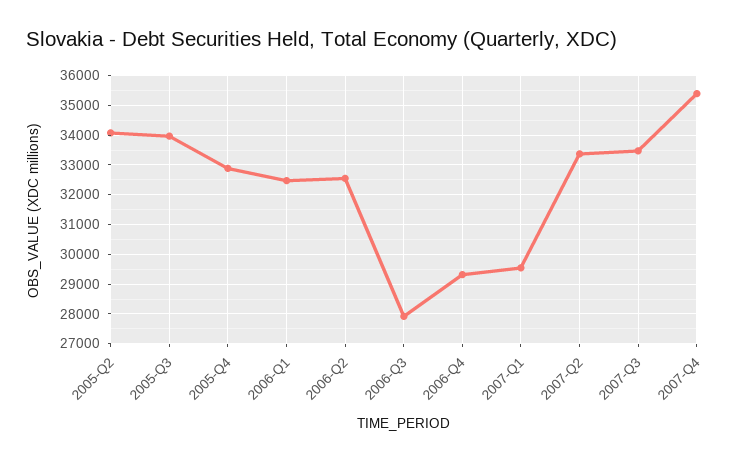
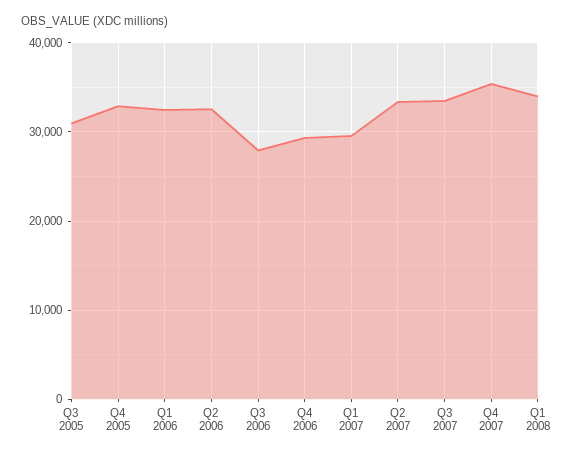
2005-Q2: 34000 -> none
2005-Q3: 34000 -> 31000
Q1 2008: none -> 34000

